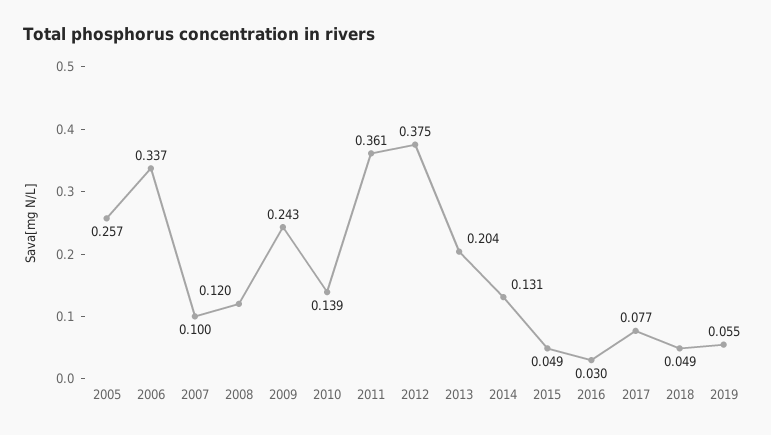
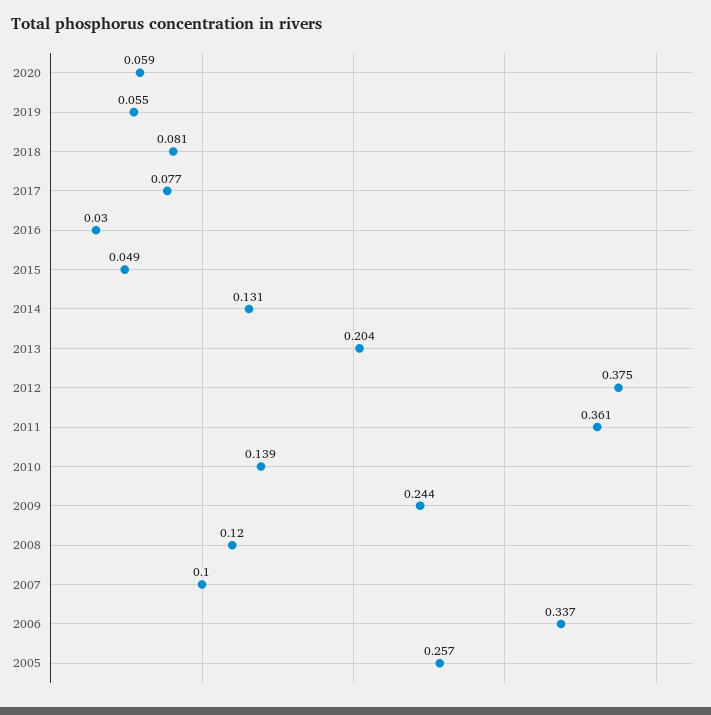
2009: 0.243 -> 0.244
2018: 0.049 -> 0.081
2020: none -> 0.059

